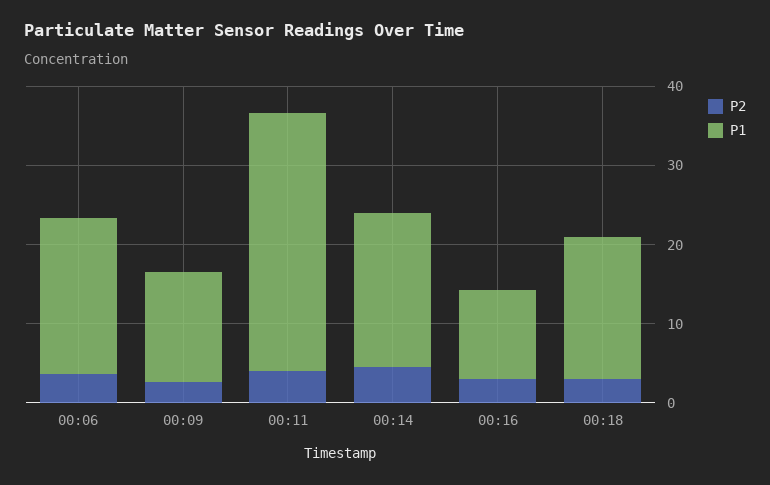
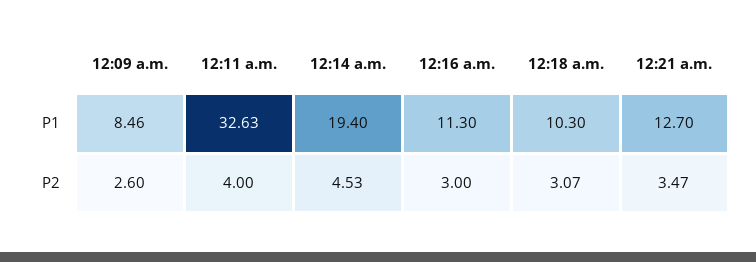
P2, 00:06: 4 -> none
P1, 00:06: 20 -> none
P1, 00:09: 14 -> 8.46
P1, 00:18: 18 -> 10.3
P1, 12:21 a.m.: none -> 12.7
P2, 12:21 a.m.: none -> 3.47

